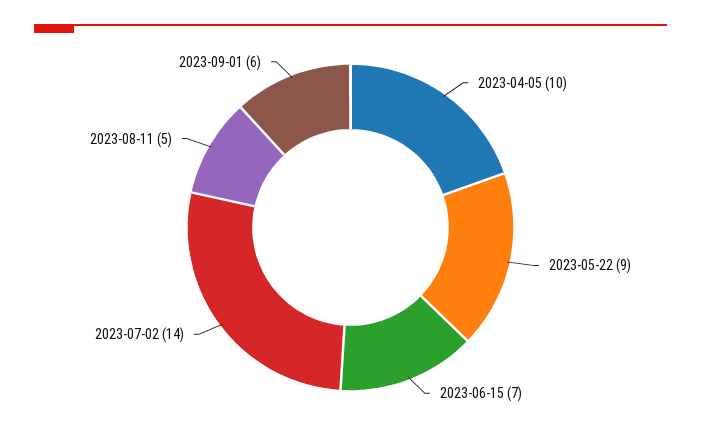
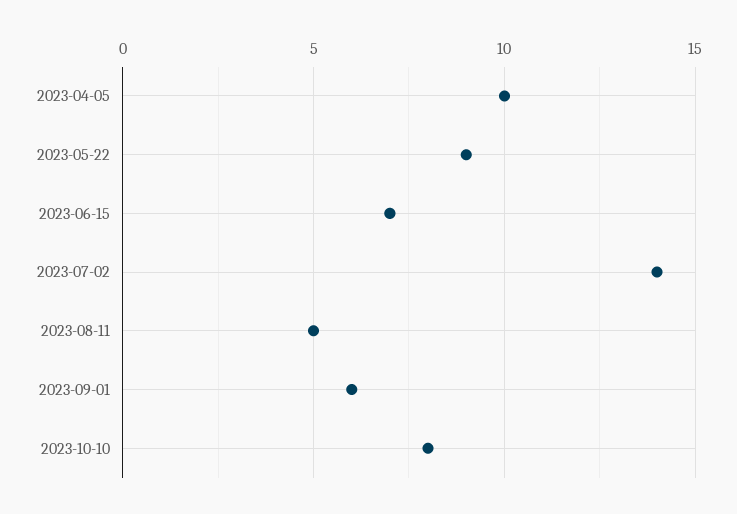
2023-10-10: none -> 8

